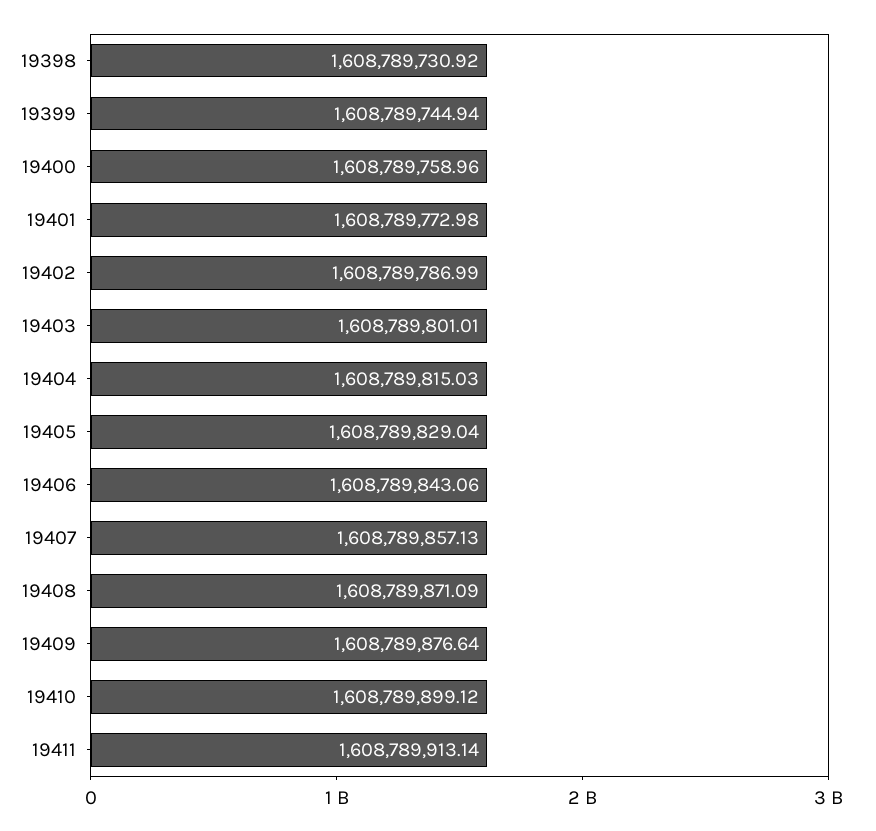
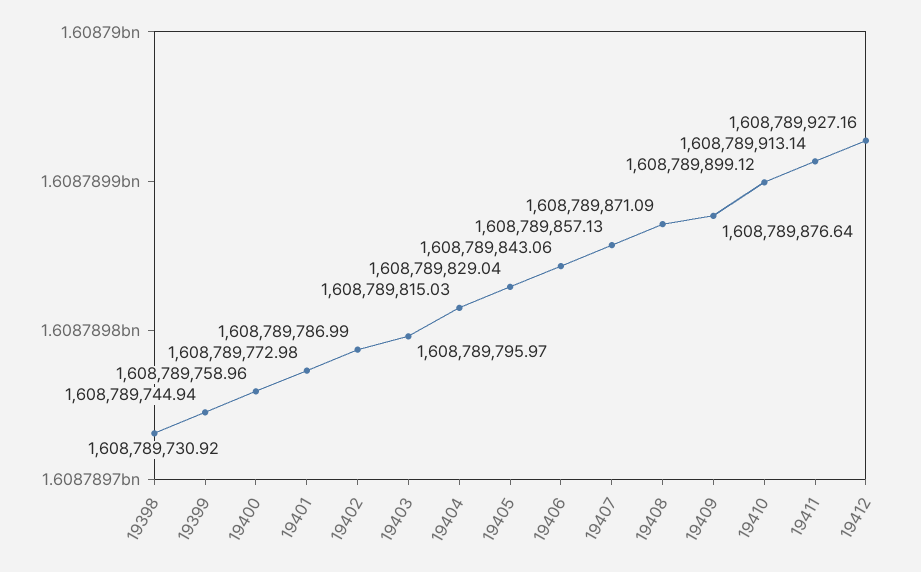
19403: 1608789801.01 -> 1608789795.97
19412: none -> 1608789927.16

